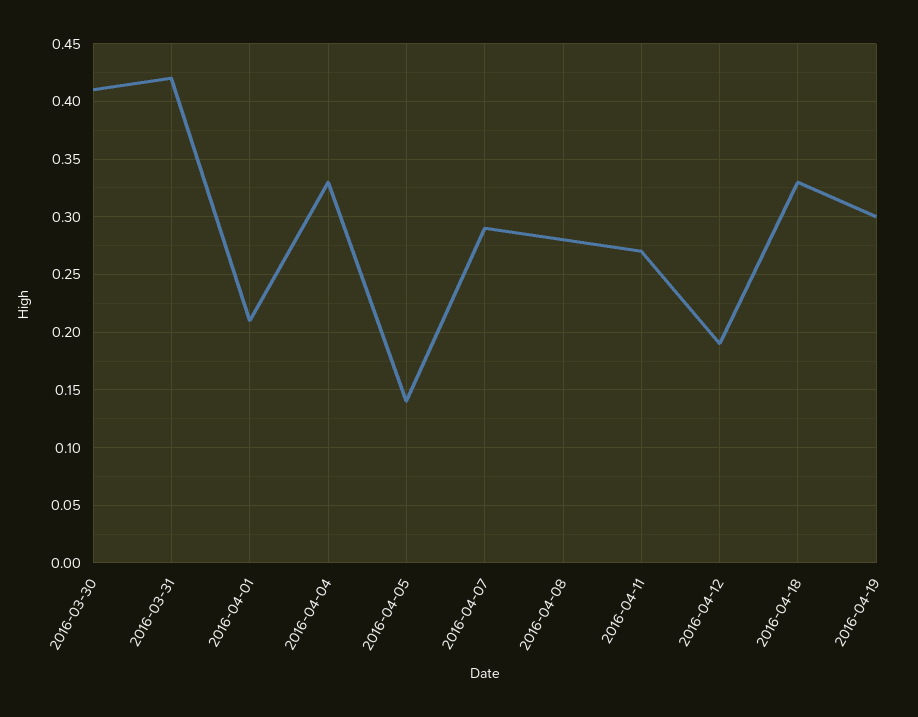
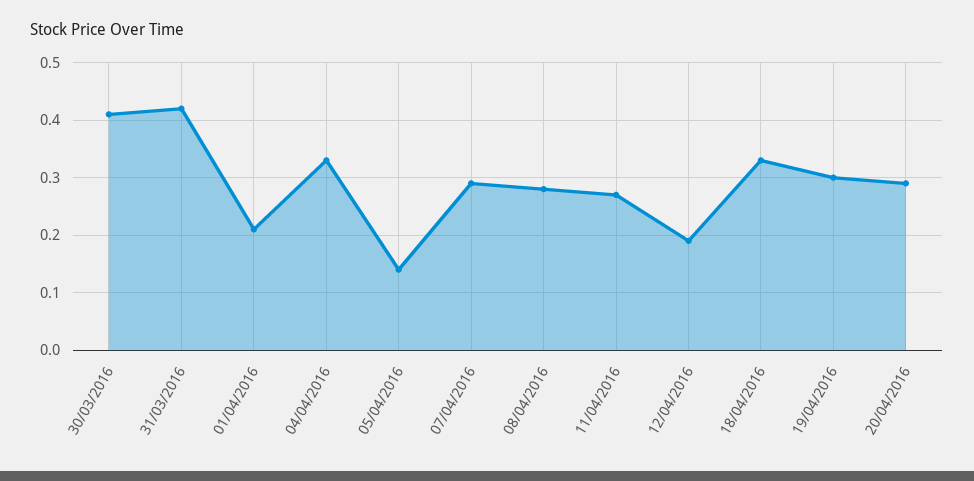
20/04/2016: none -> 0.3

